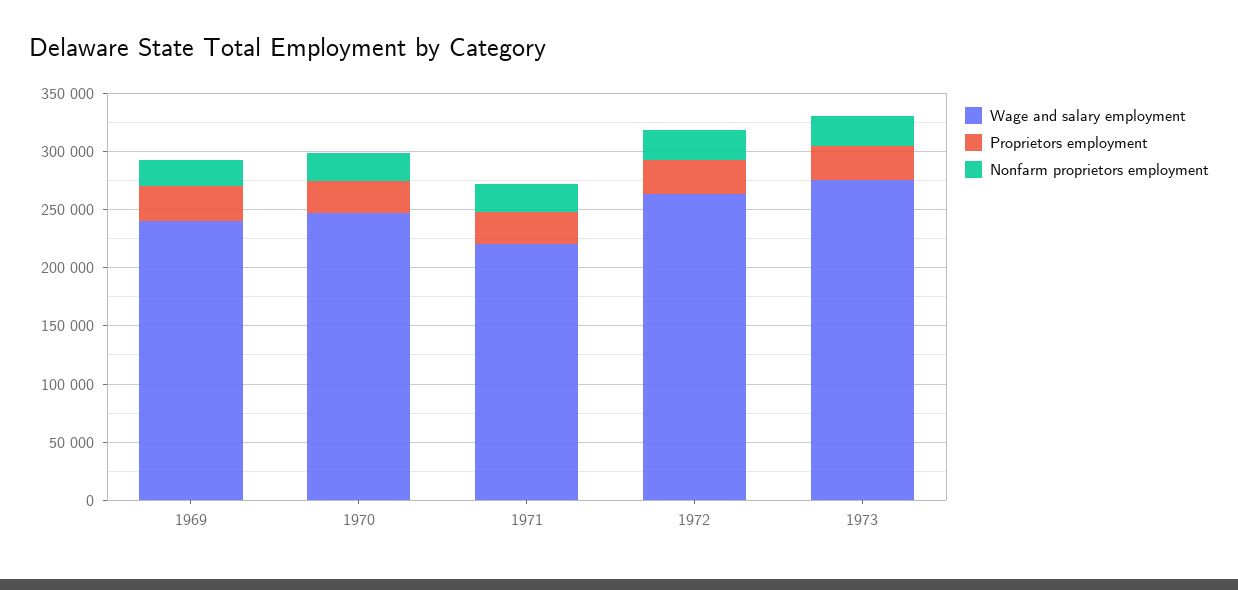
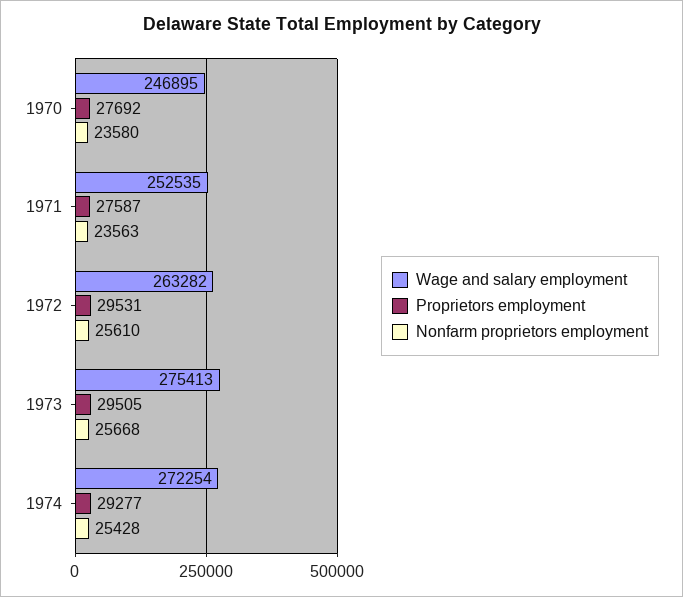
Wage and salary employment, 1969: 240000 -> none
Proprietors employment, 1969: 30000 -> none
Nonfarm proprietors employment, 1969: 20000 -> none
Wage and salary employment, 1971: 220000 -> 252535
Wage and salary employment, 1974: none -> 272254
Proprietors employment, 1974: none -> 29277
Nonfarm proprietors employment, 1974: none -> 25428

